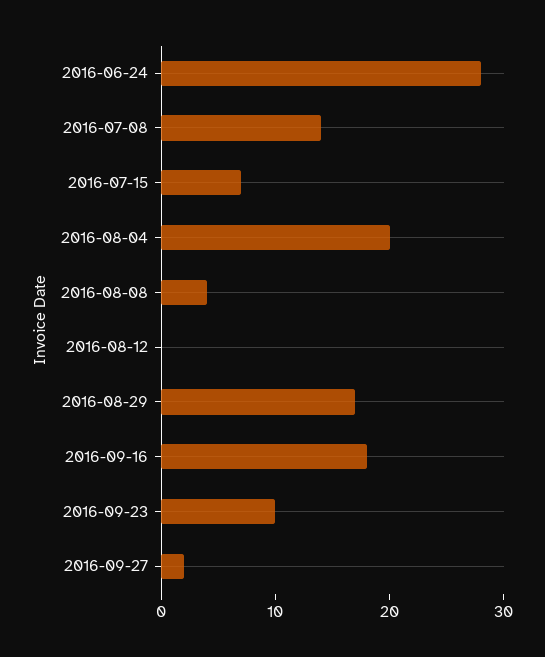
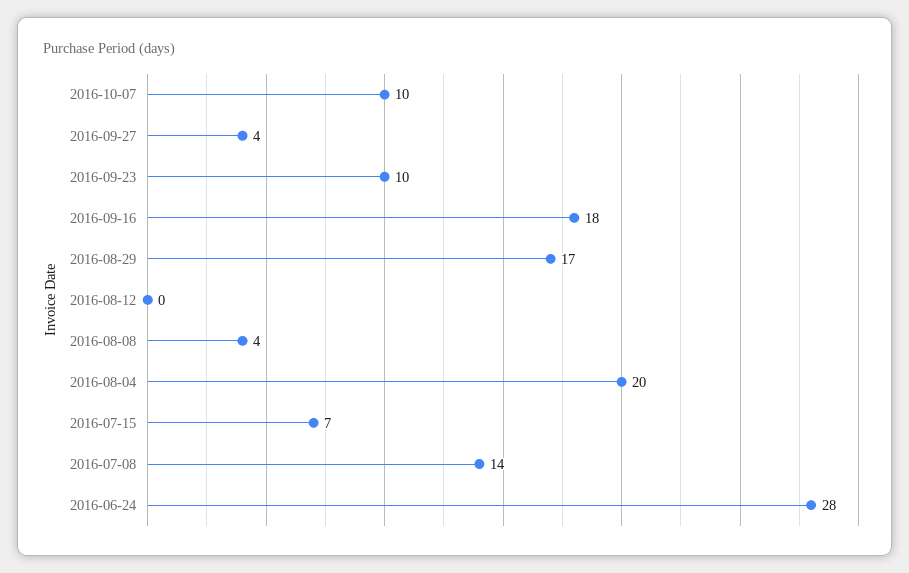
2016-09-27: 2 -> 4
2016-10-07: none -> 10

